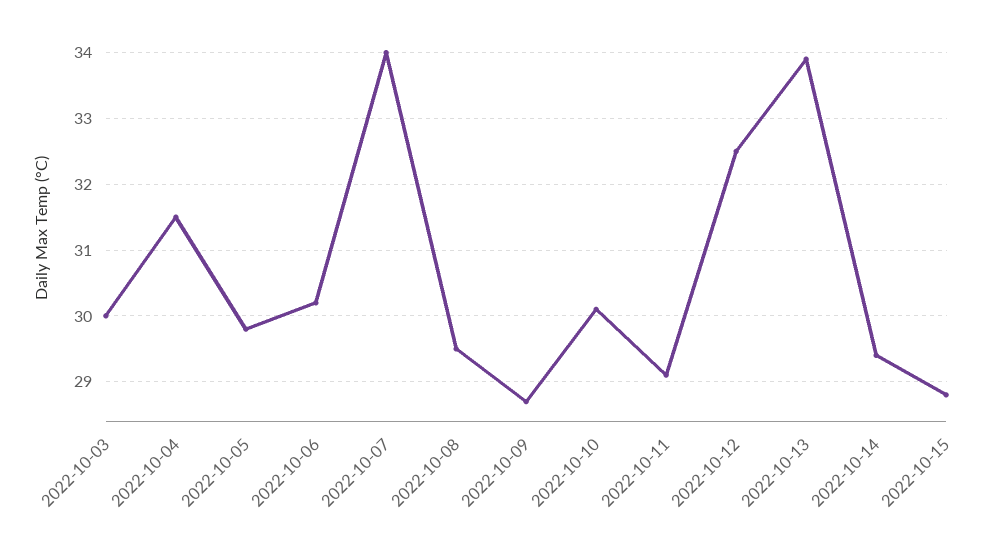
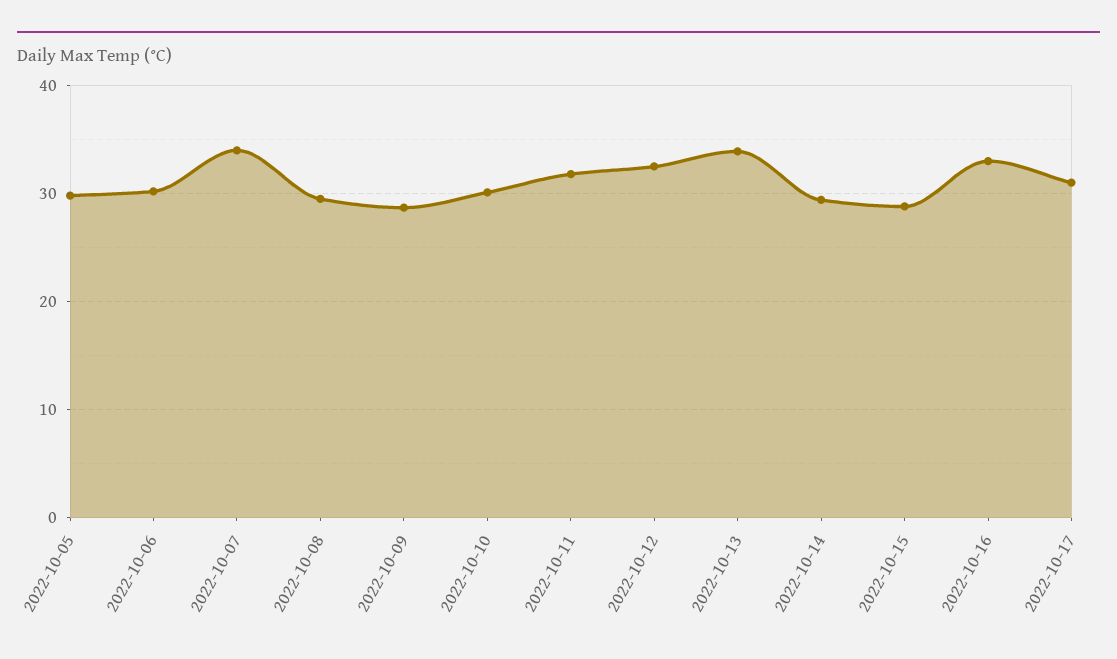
2022-10-03: 30 -> none
2022-10-04: 31.5 -> none
2022-10-11: 29.1 -> 32
2022-10-16: none -> 33
2022-10-17: none -> 31

